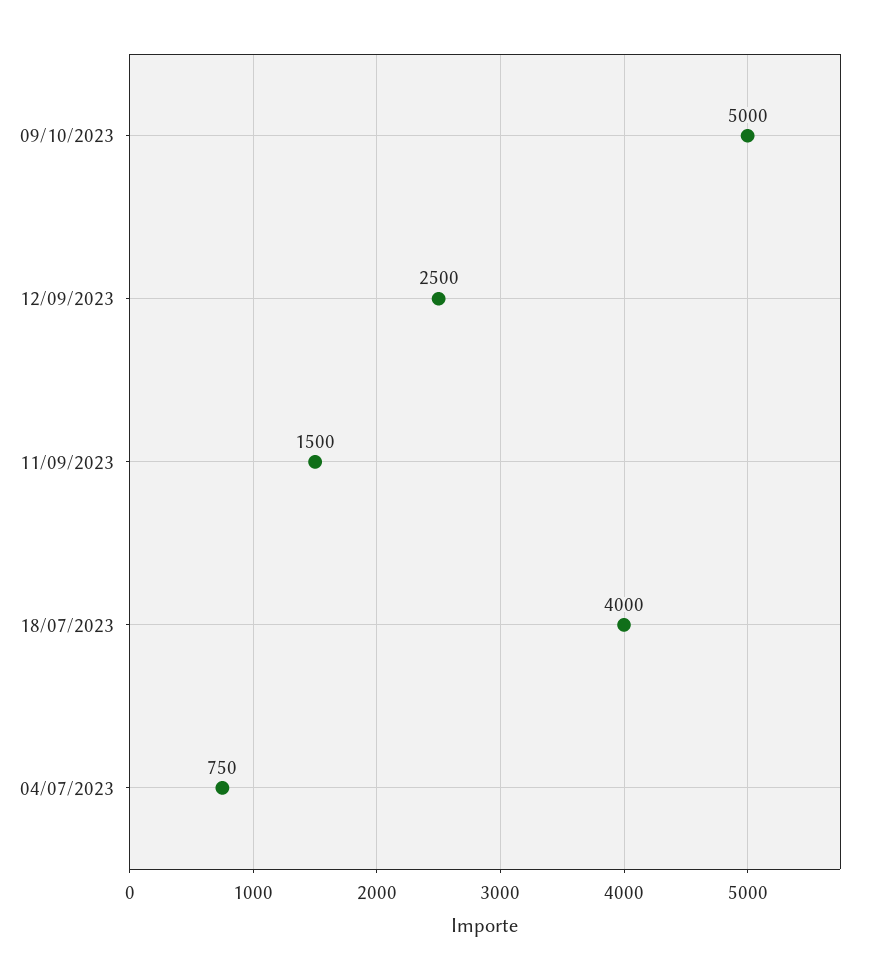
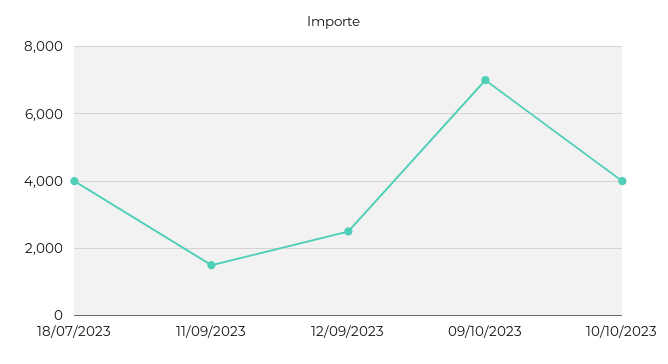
09/10/2023: 5000 -> 7000
04/07/2023: 750 -> none
10/10/2023: none -> 4000

